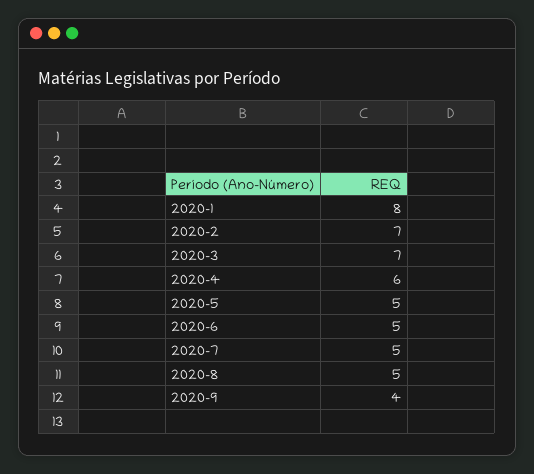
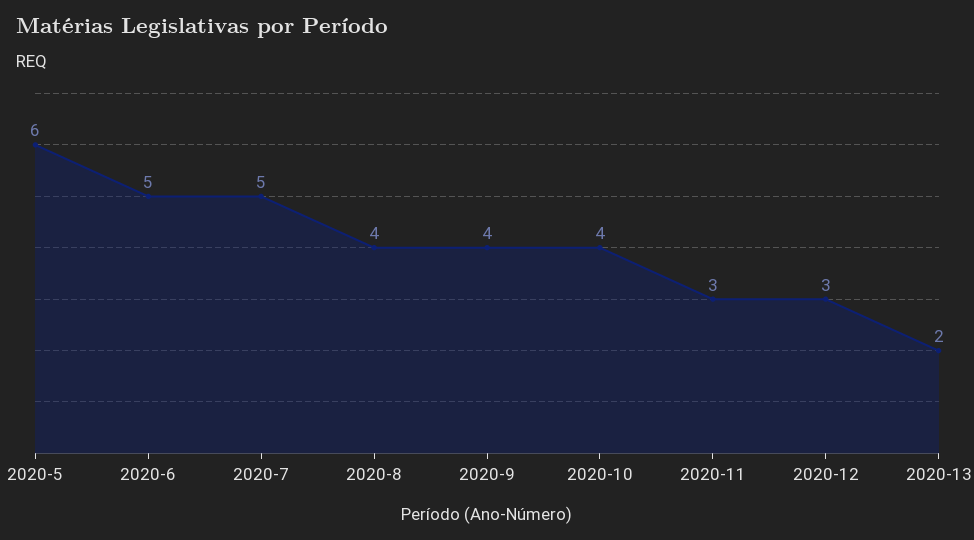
2020-1: 8 -> none
2020-2: 7 -> none
2020-3: 7 -> none
2020-4: 6 -> none
2020-5: 5 -> 6
2020-8: 5 -> 4
2020-10: none -> 4
2020-11: none -> 3
2020-12: none -> 3
2020-13: none -> 2

